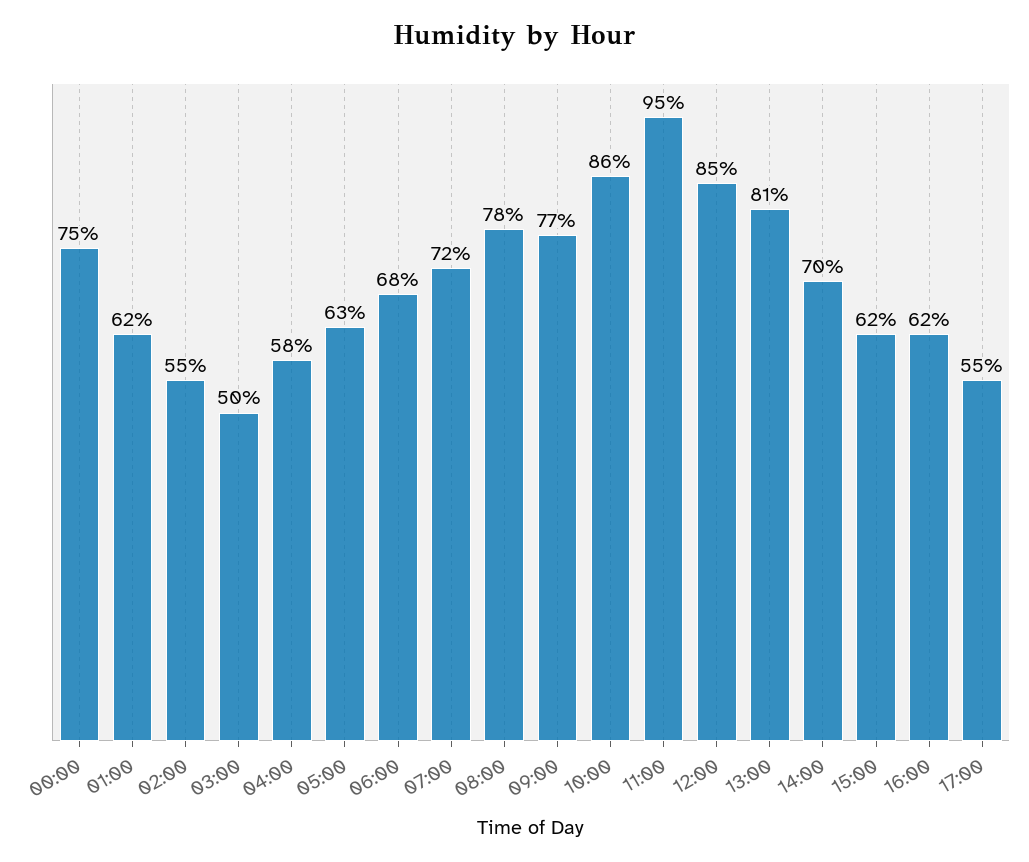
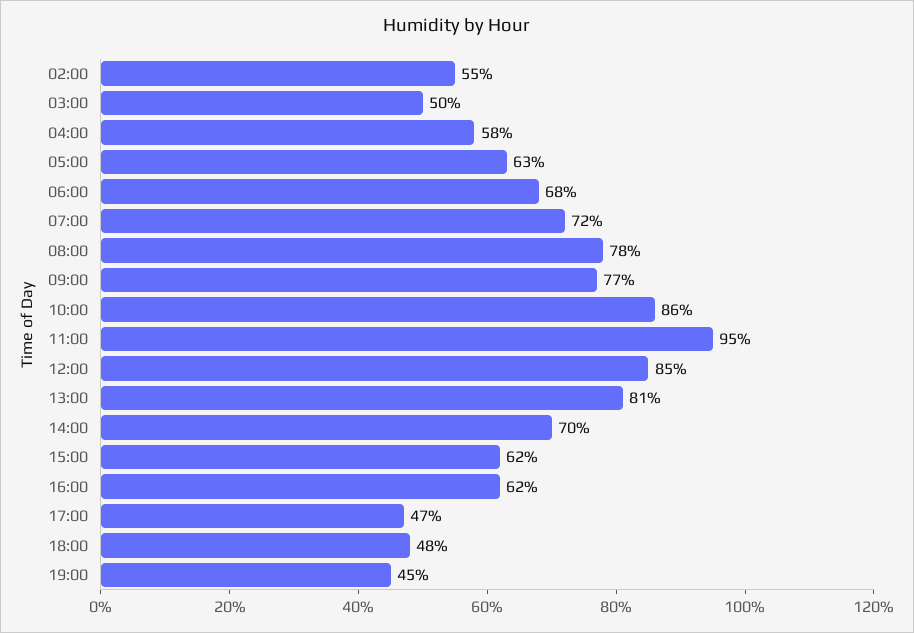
00:00: 75 -> none
01:00: 62 -> none
17:00: 55 -> 47
18:00: none -> 48
19:00: none -> 45

